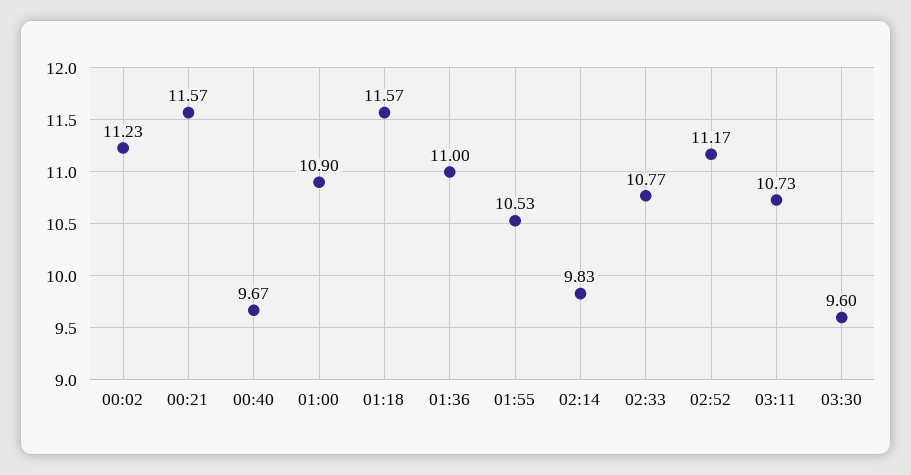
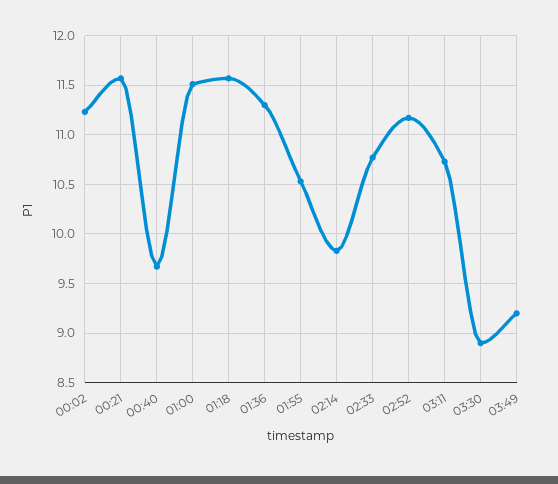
01:00: 10.9 -> 11.5
01:36: 11 -> 11.3
03:30: 9.6 -> 8.9
03:49: none -> 9.2

